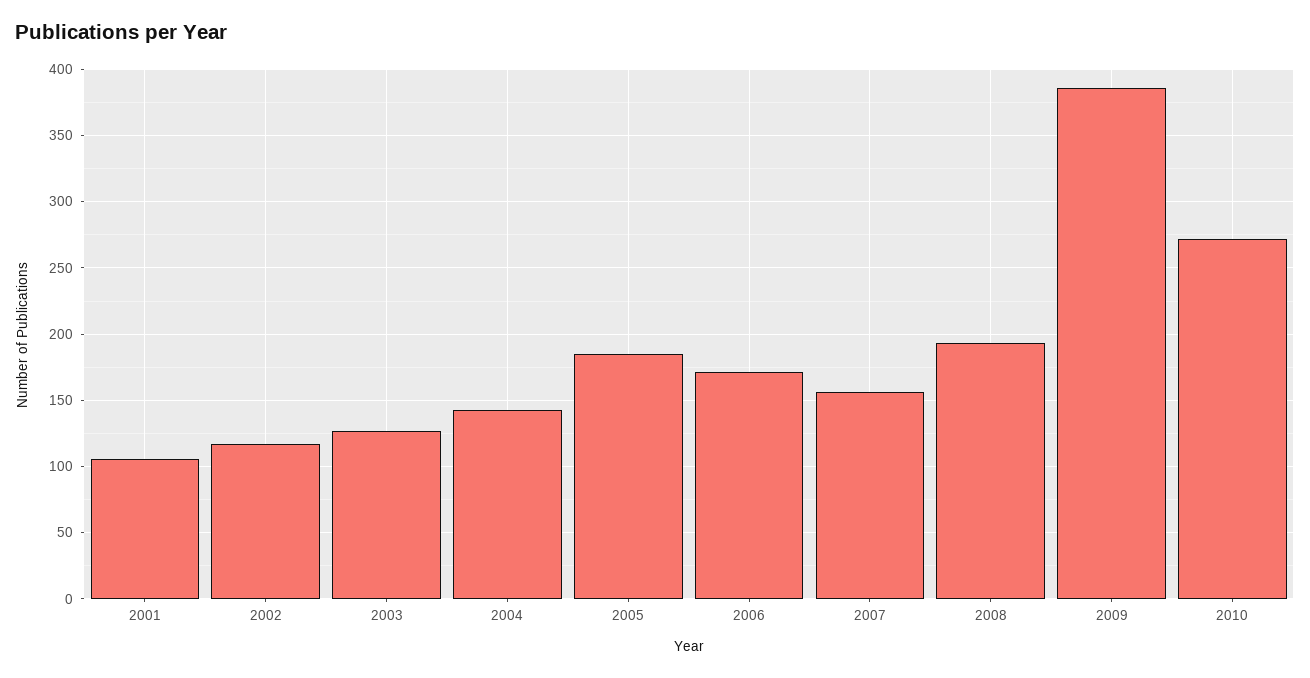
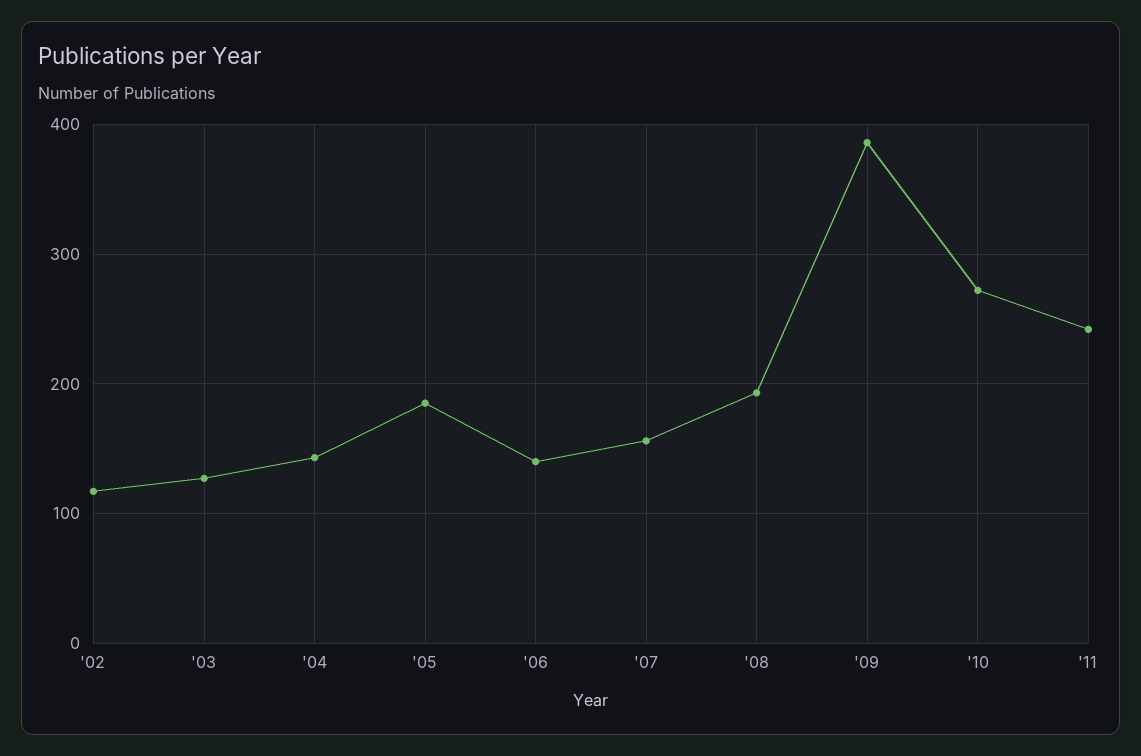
2001: 105 -> none
2006: 170 -> 140
'11: none -> 240

